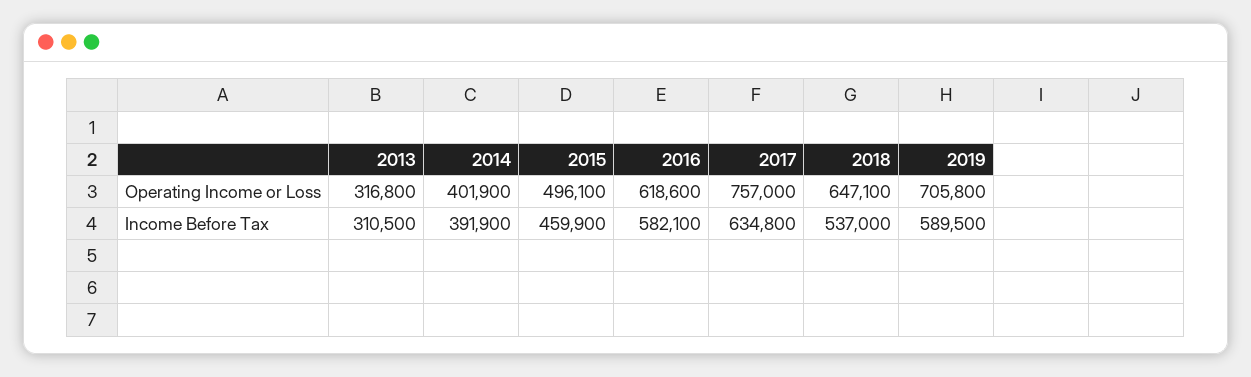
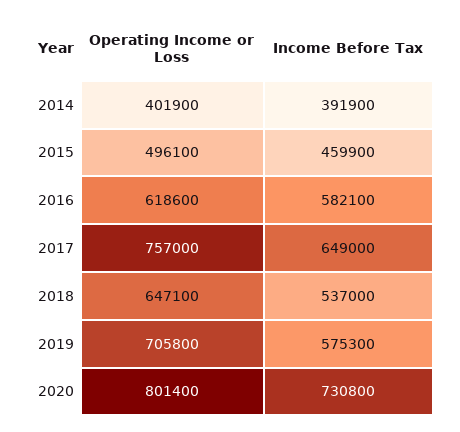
2013, Operating Income or Loss: 316800 -> none
2013, Income Before Tax: 310500 -> none
2017, Income Before Tax: 634800 -> 649000
2019, Income Before Tax: 589500 -> 575300
2020, Operating Income or Loss: none -> 801400
2020, Income Before Tax: none -> 730800

